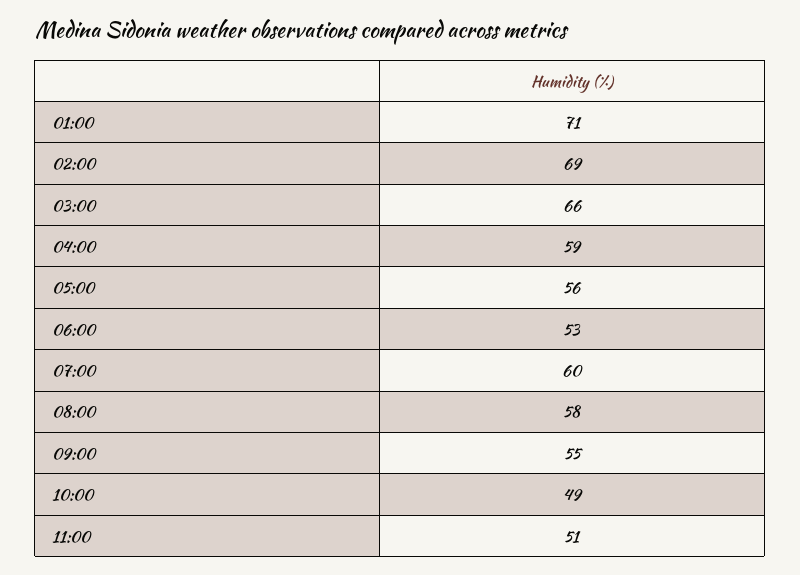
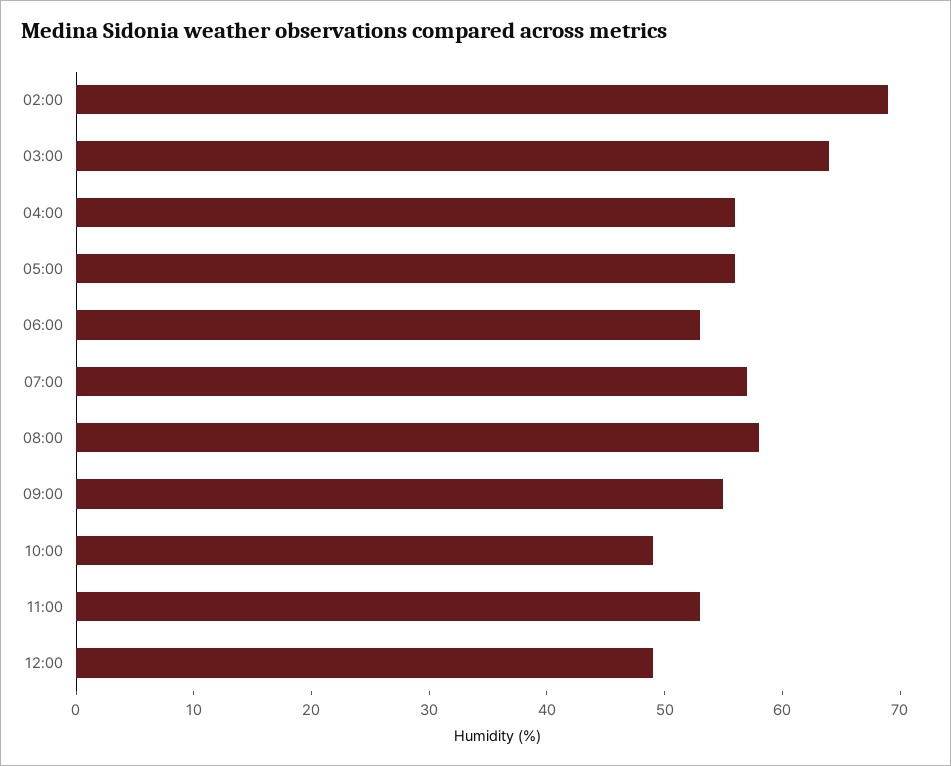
01:00: 71 -> none
03:00: 66 -> 64
04:00: 59 -> 56
07:00: 60 -> 57
11:00: 51 -> 53
12:00: none -> 49

